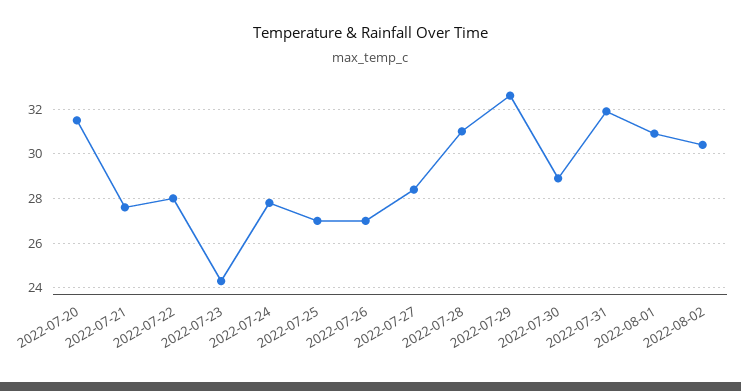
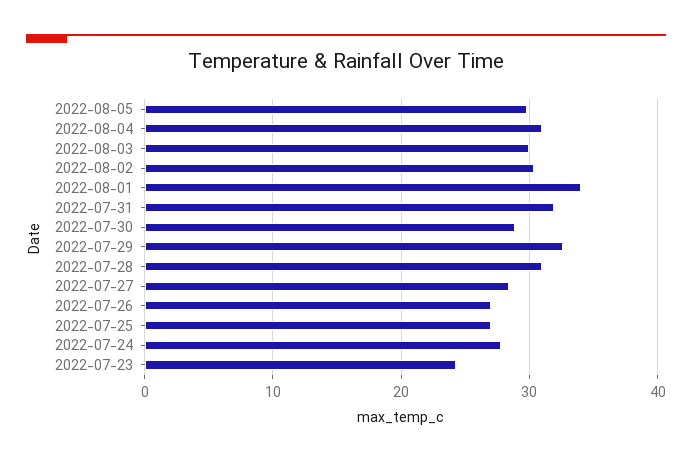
2022-07-20: 31.5 -> none
2022-07-21: 27.5 -> none
2022-07-22: 28 -> none
2022-08-01: 31 -> 34
2022-08-05: none -> 30
2022-08-04: none -> 31
2022-08-03: none -> 30

